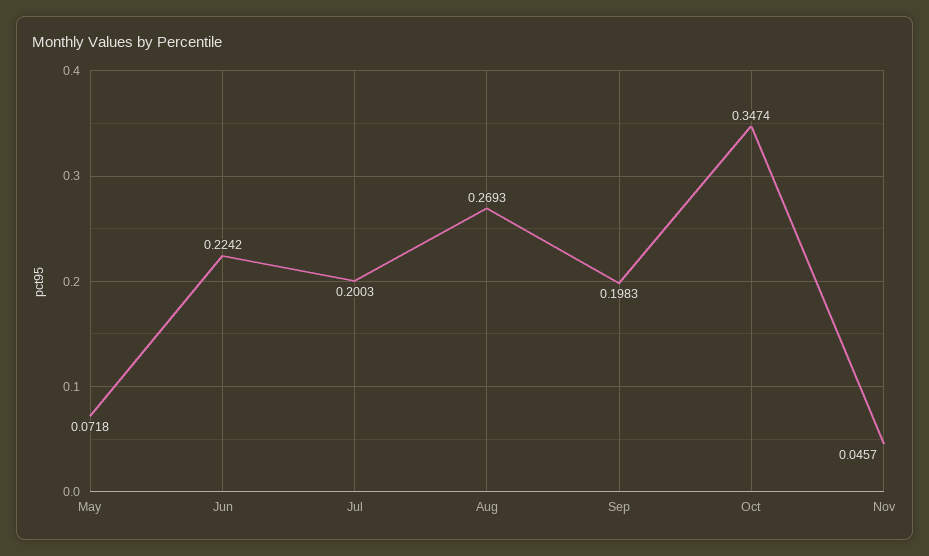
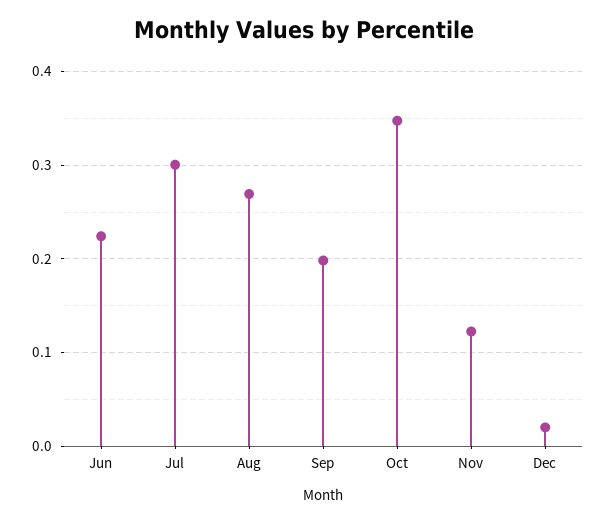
May: 0.0718 -> none
Jul: 0.2003 -> 0.3
Nov: 0.0457 -> 0.12
Dec: none -> 0.02

